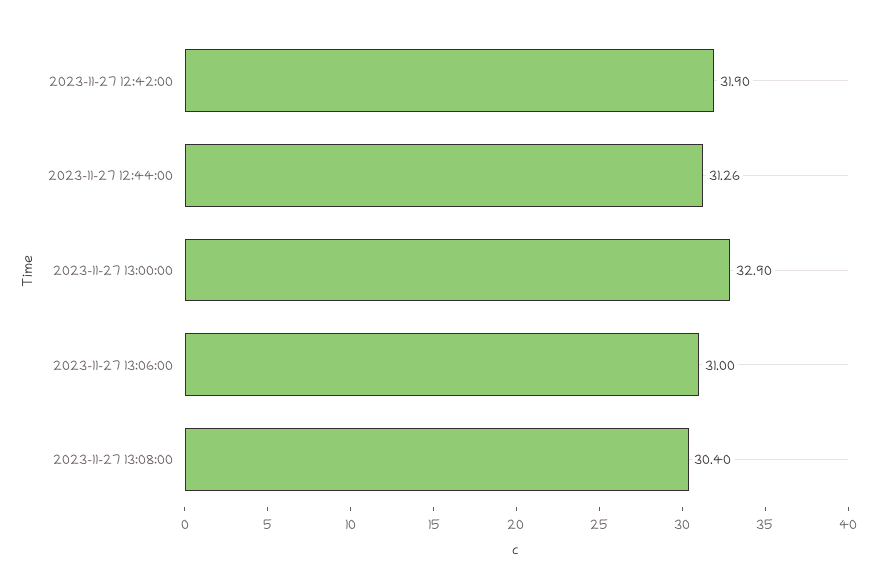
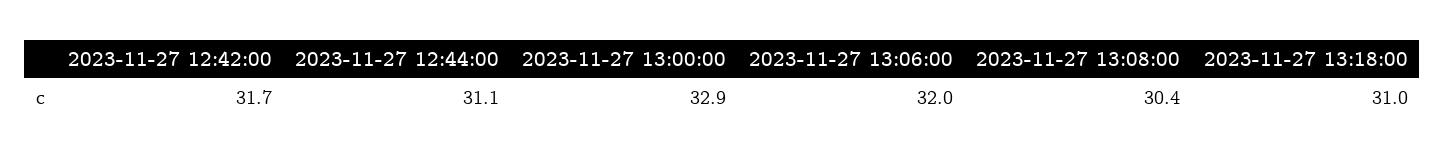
2023-11-27 12:42:00: 31.9 -> 31.7
2023-11-27 12:44:00: 31.26 -> 31.1
2023-11-27 13:06:00: 31 -> 32
2023-11-27 13:18:00: none -> 31

